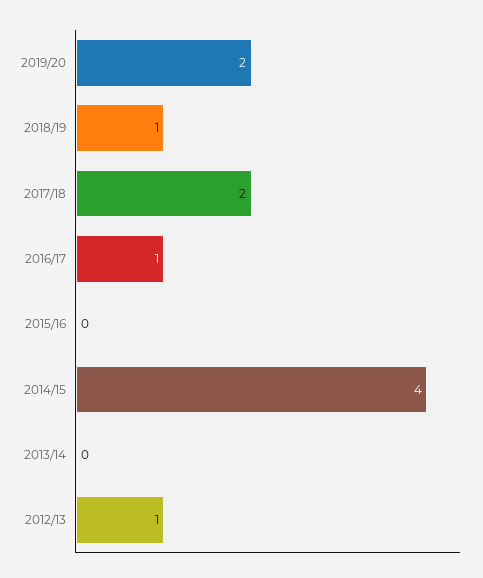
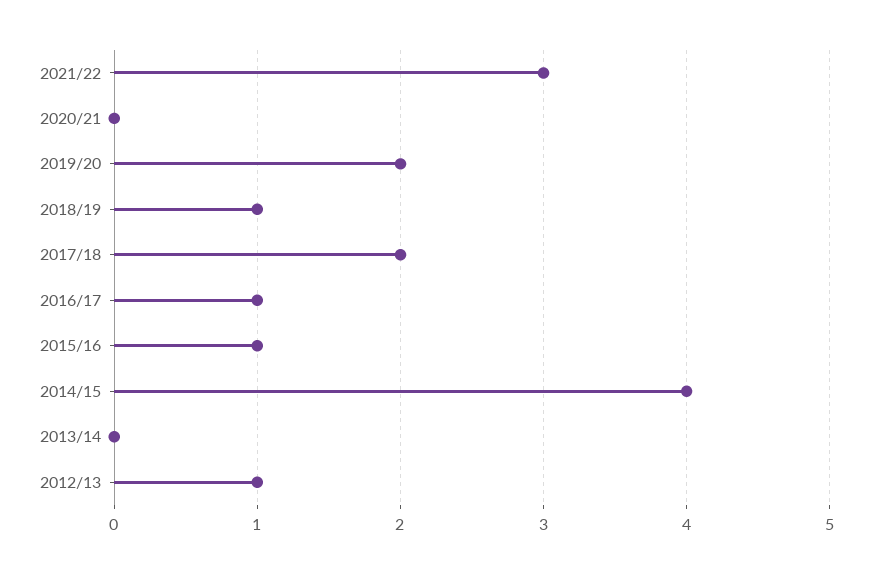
2015/16: 0 -> 1
2021/22: none -> 3
2020/21: none -> 0

